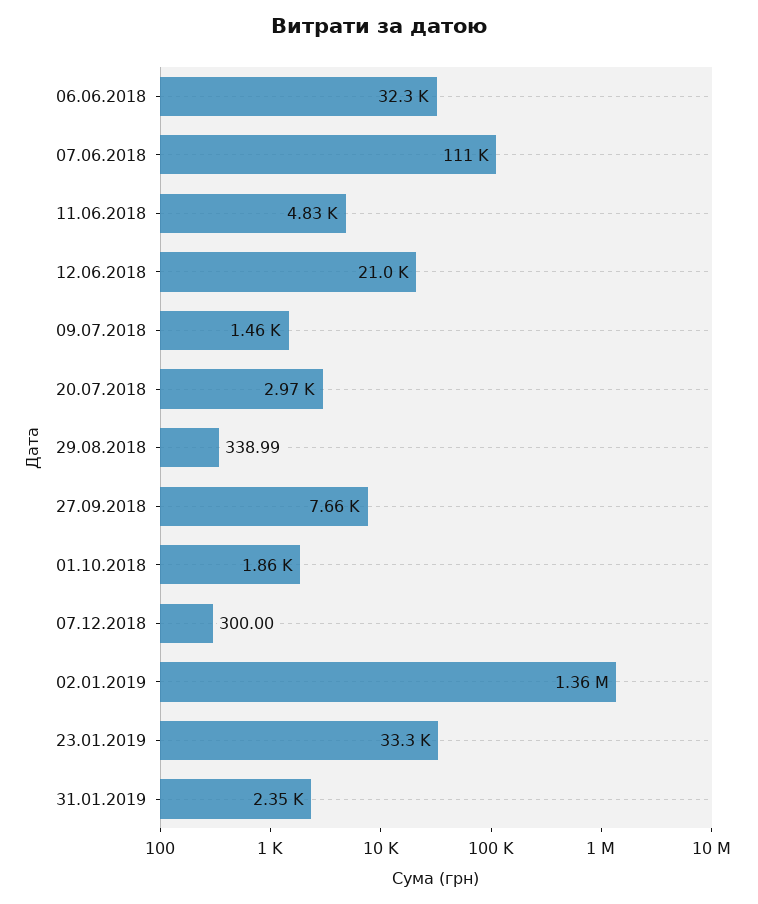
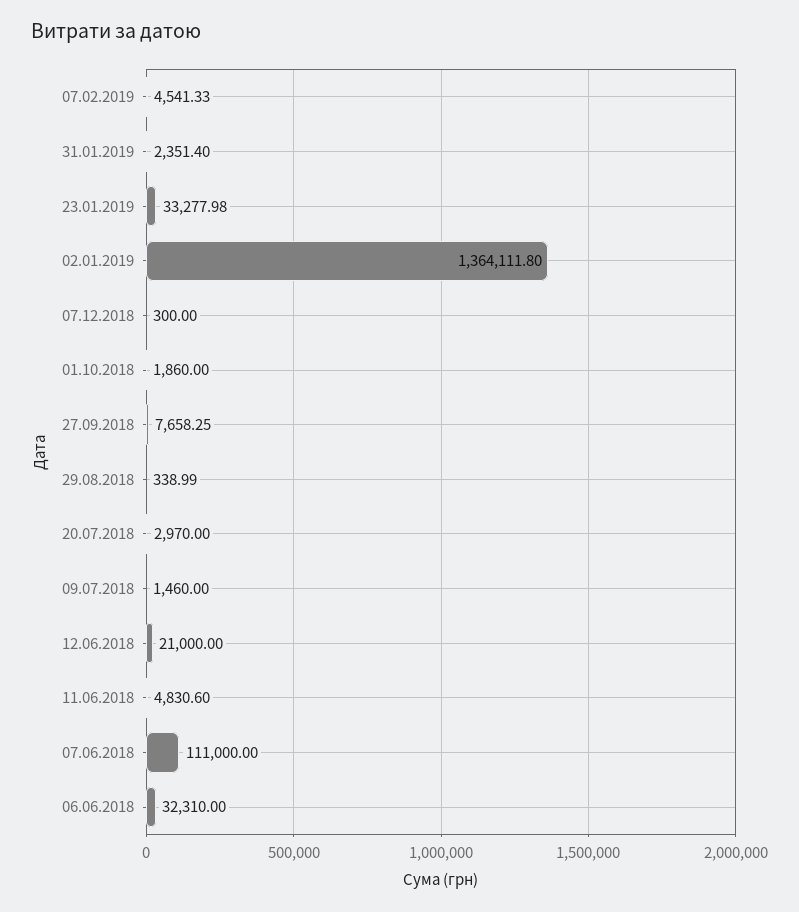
07.02.2019: none -> 4541.33

